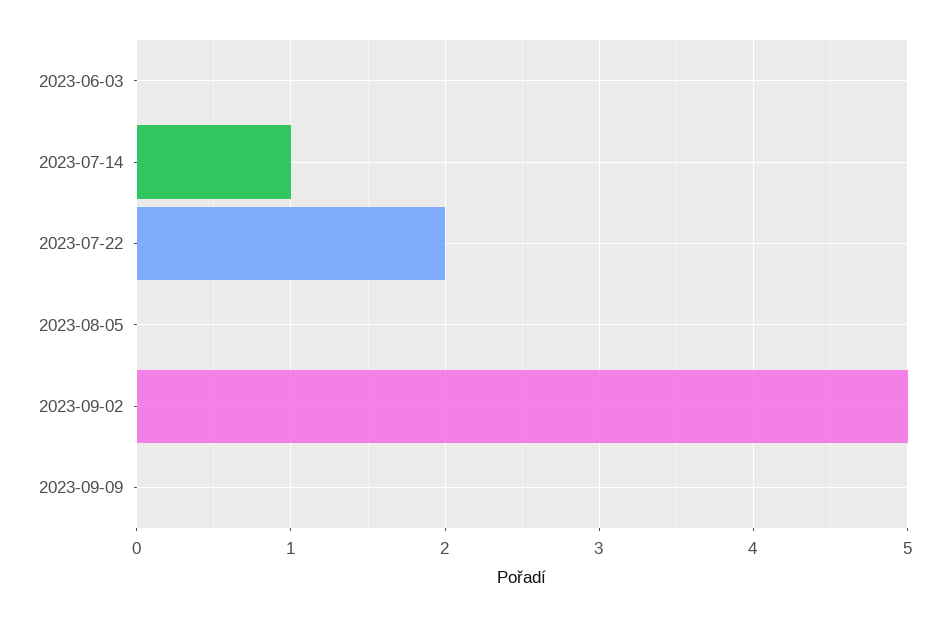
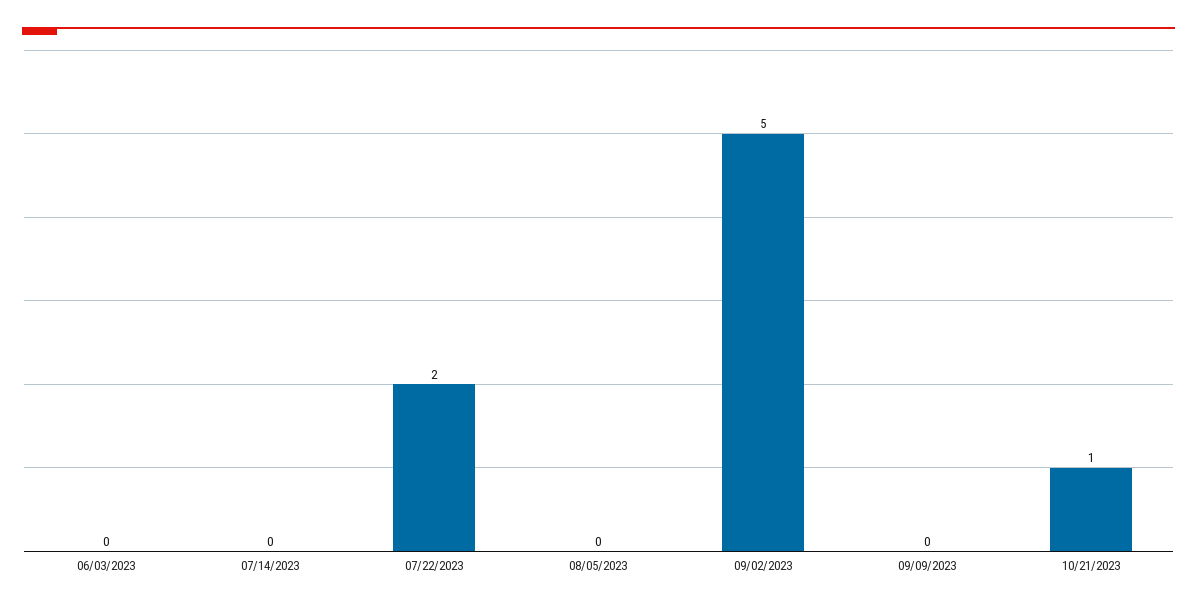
2023-07-14: 1 -> 0
10/21/2023: none -> 1

